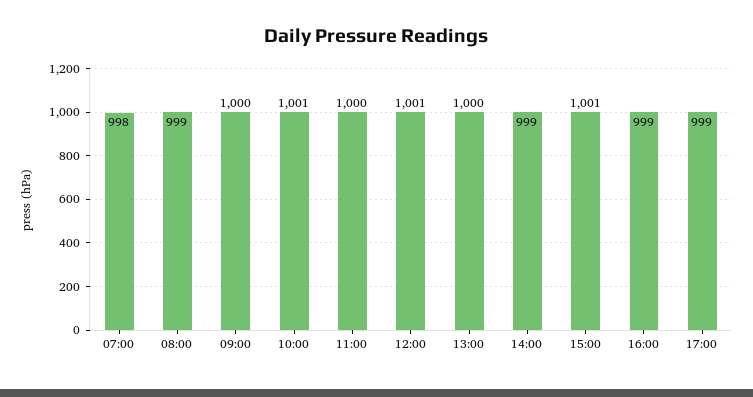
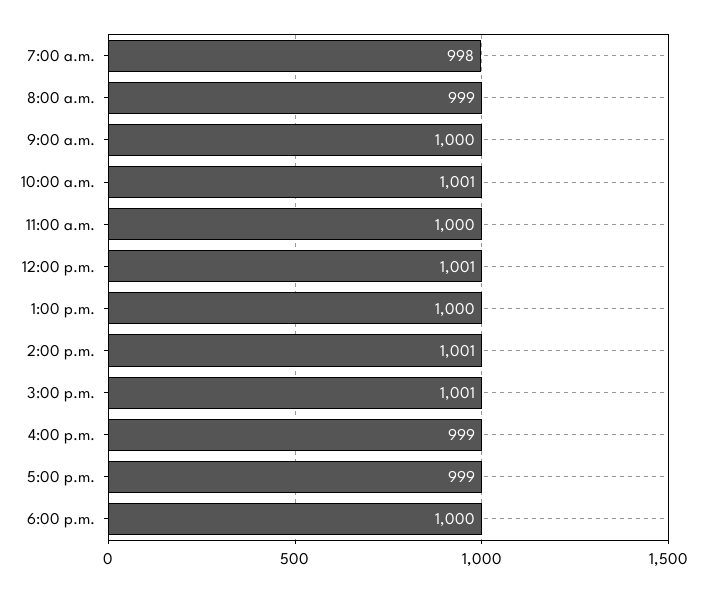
14:00: 999 -> 1001
6:00 p.m.: none -> 1000

